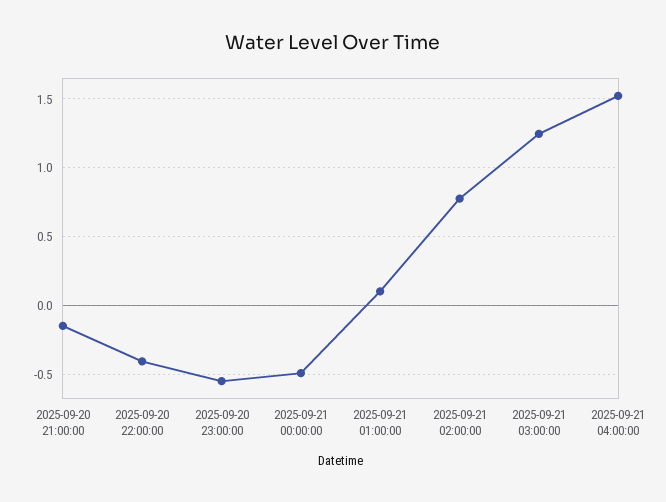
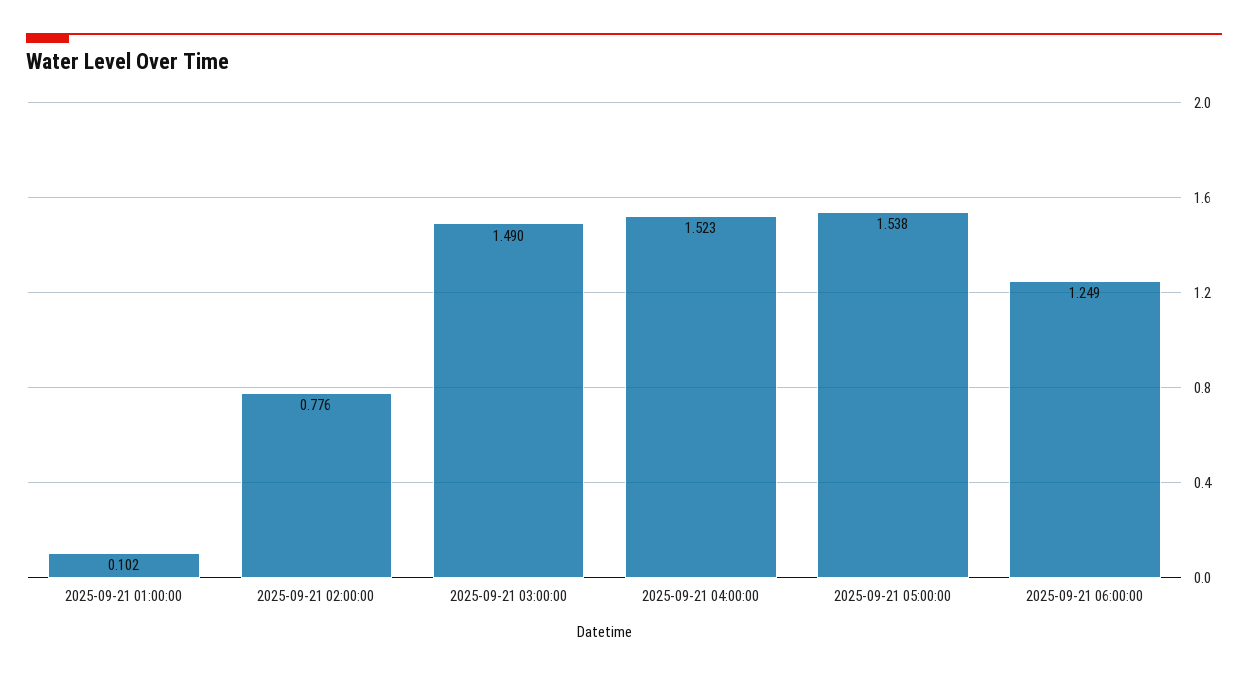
2025-09-20 21:00:00: -0.15 -> none
2025-09-20 22:00:00: -0.4 -> none
2025-09-20 23:00:00: -0.55 -> none
2025-09-21 00:00:00: -0.5 -> none
2025-09-21 03:00:00: 1.25 -> 1.49
2025-09-21 05:00:00: none -> 1.538
2025-09-21 06:00:00: none -> 1.249

